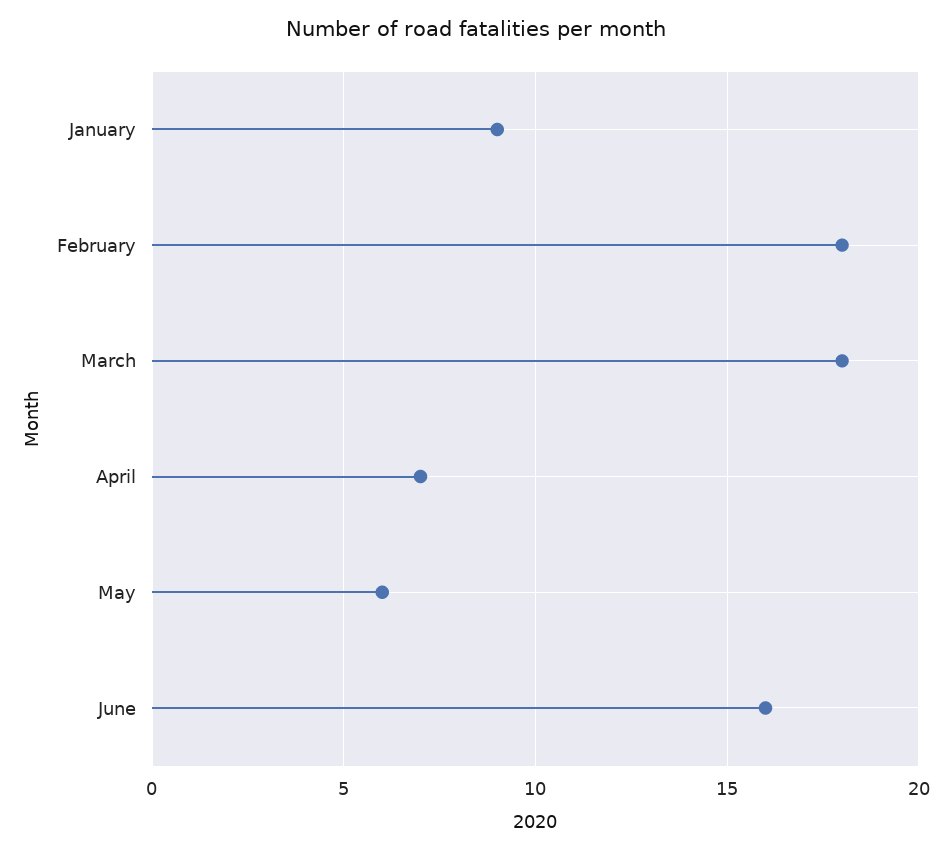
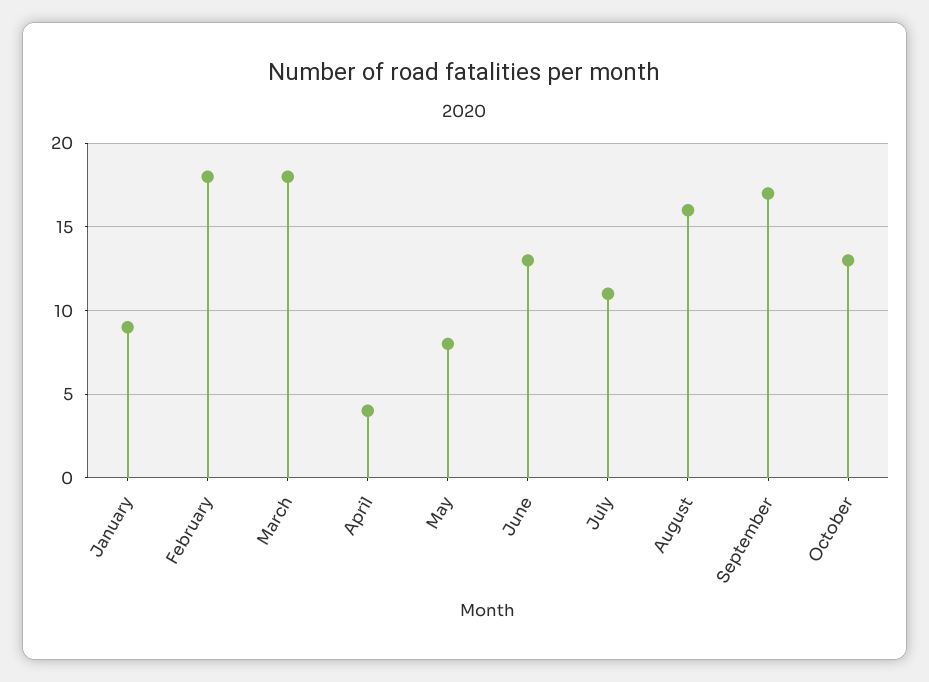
April: 7 -> 4
May: 6 -> 8
June: 16 -> 13
July: none -> 11
August: none -> 16
September: none -> 17
October: none -> 13

